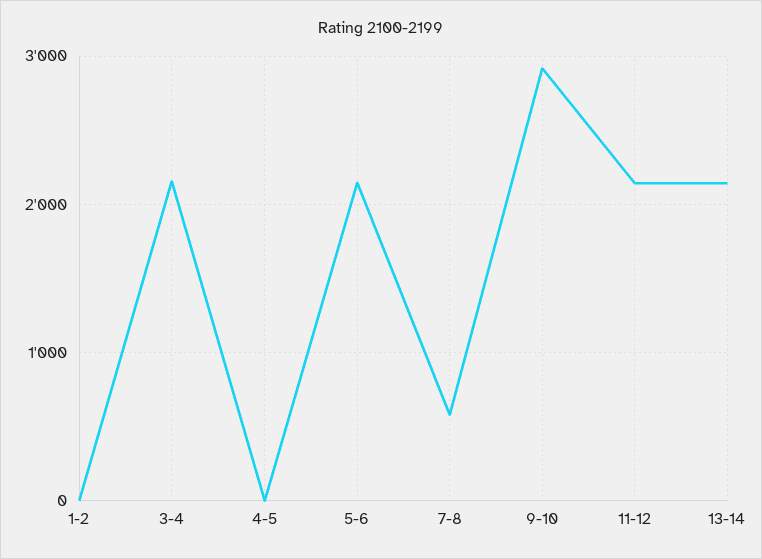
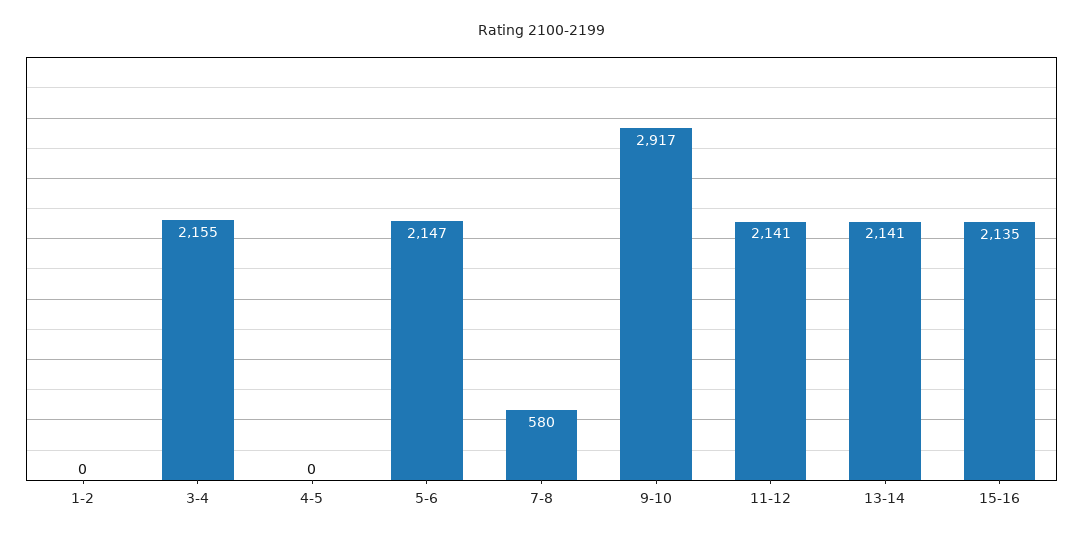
15-16: none -> 2135

